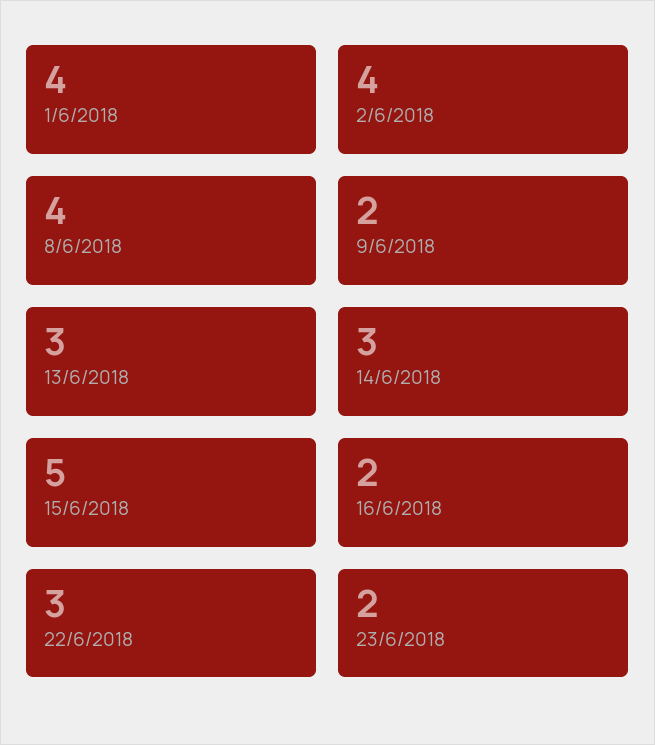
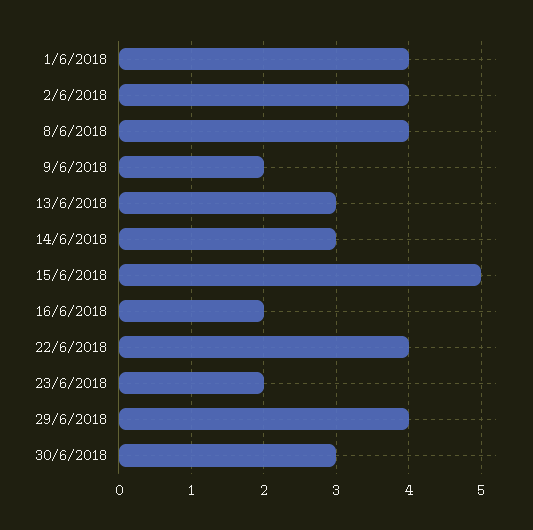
22/6/2018: 3 -> 4
29/6/2018: none -> 4
30/6/2018: none -> 3

